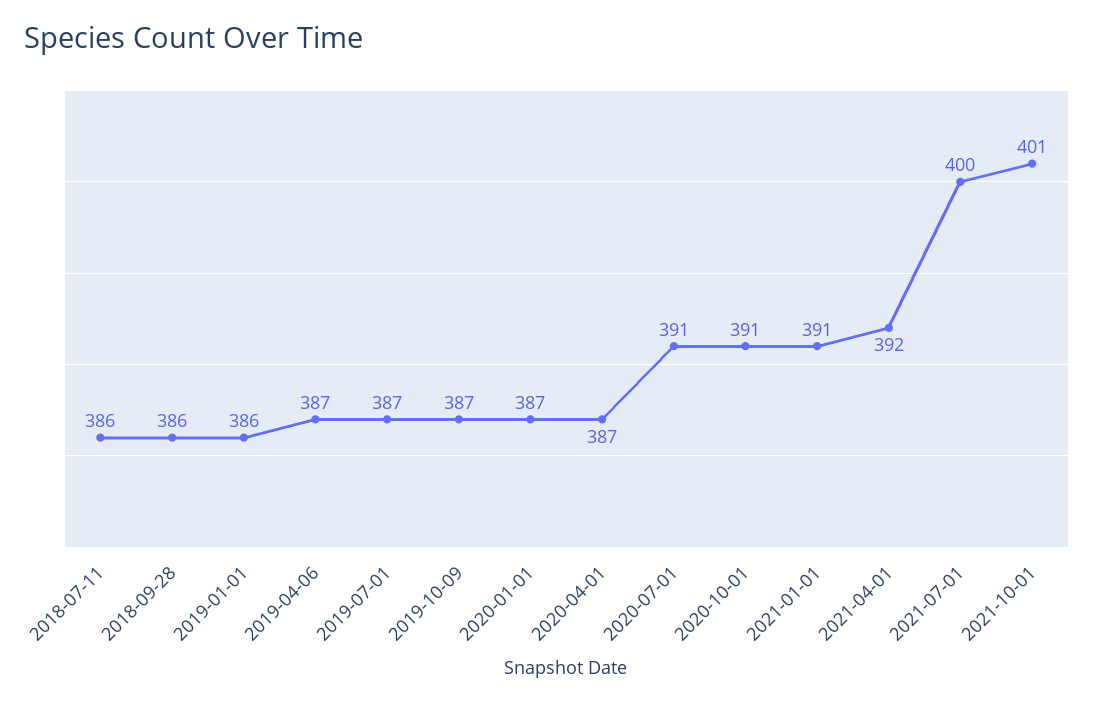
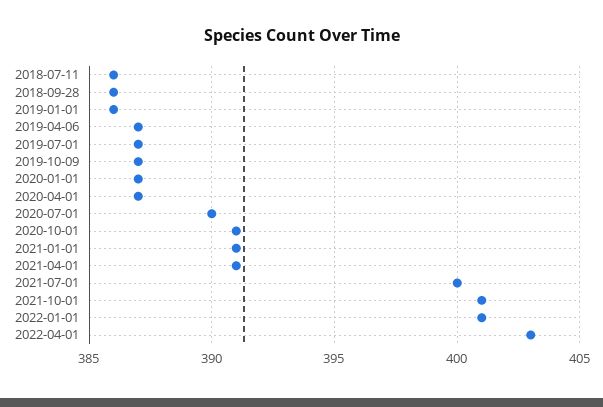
2020-07-01: 391 -> 390
2021-04-01: 392 -> 391
2022-01-01: none -> 401
2022-04-01: none -> 403

